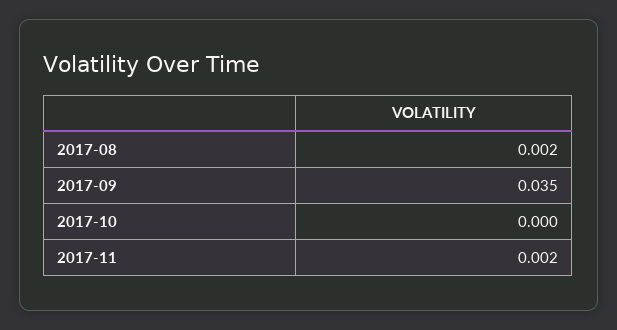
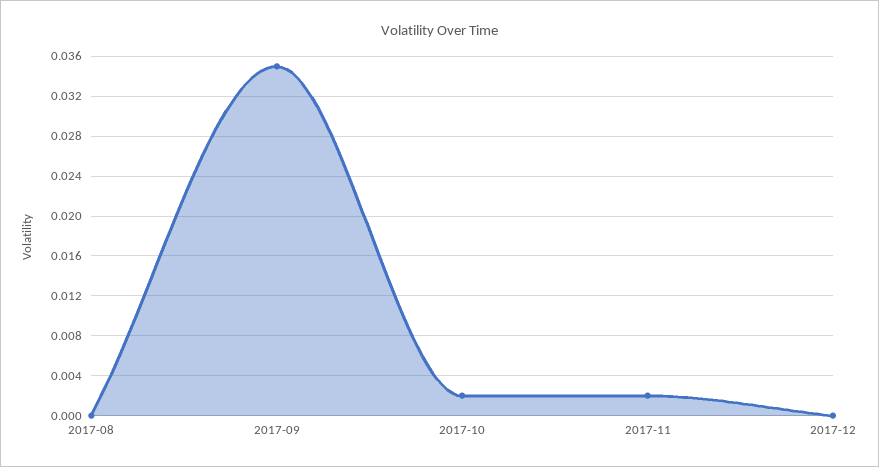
2017-08: 0.002 -> 0
2017-10: 0 -> 0.002
2017-12: none -> 0

